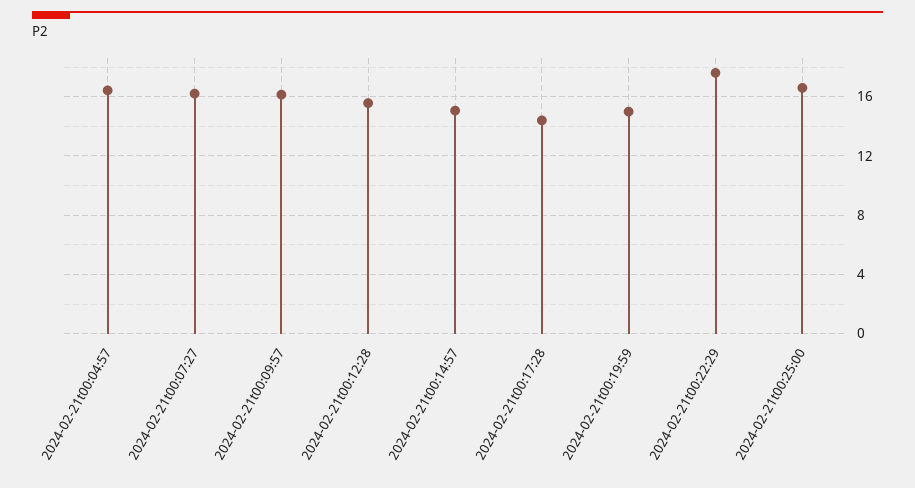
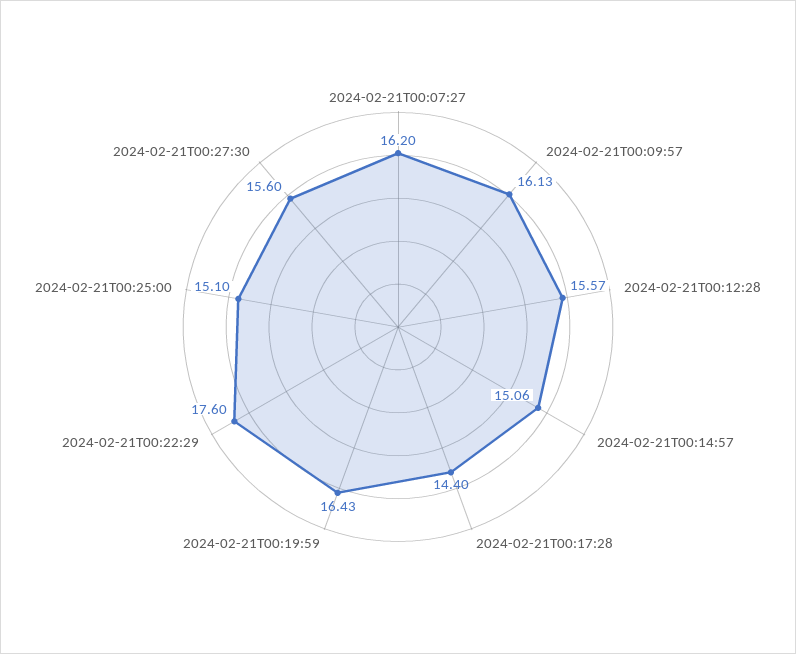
2024-02-21t00:04:57: 16.5 -> none
2024-02-21t00:19:59: 15 -> 16.43
2024-02-21t00:25:00: 16.5 -> 15.1
2024-02-21T00:27:30: none -> 15.6

